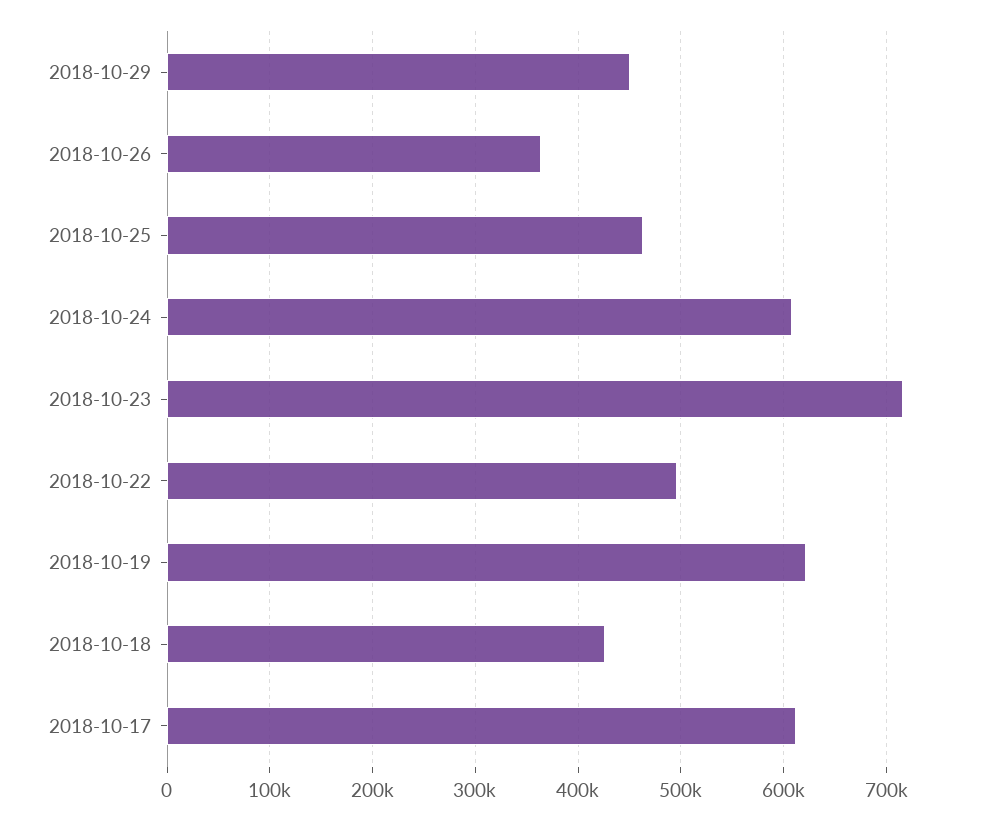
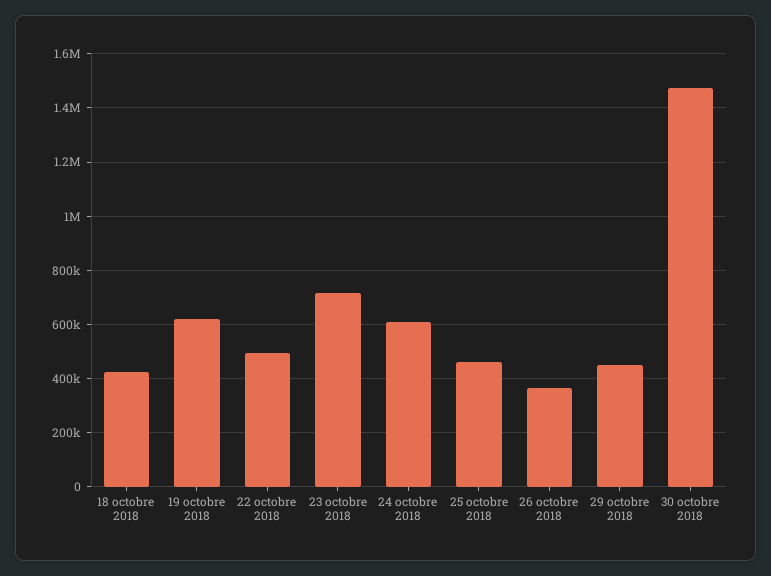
2018-10-17: 610000 -> none
30 octobre 2018: none -> 1475000

